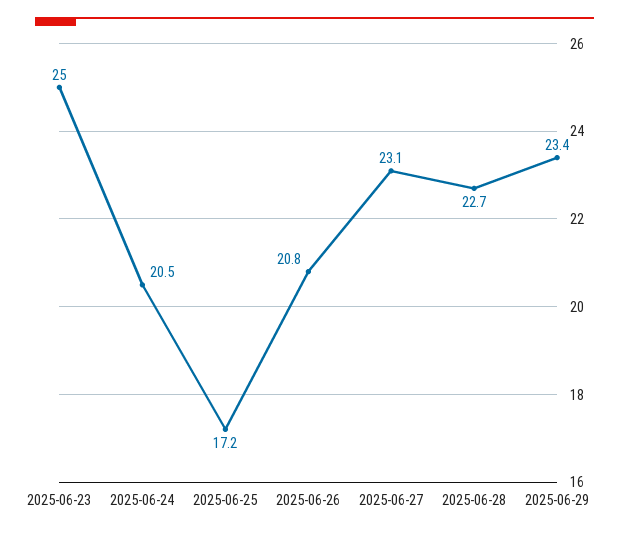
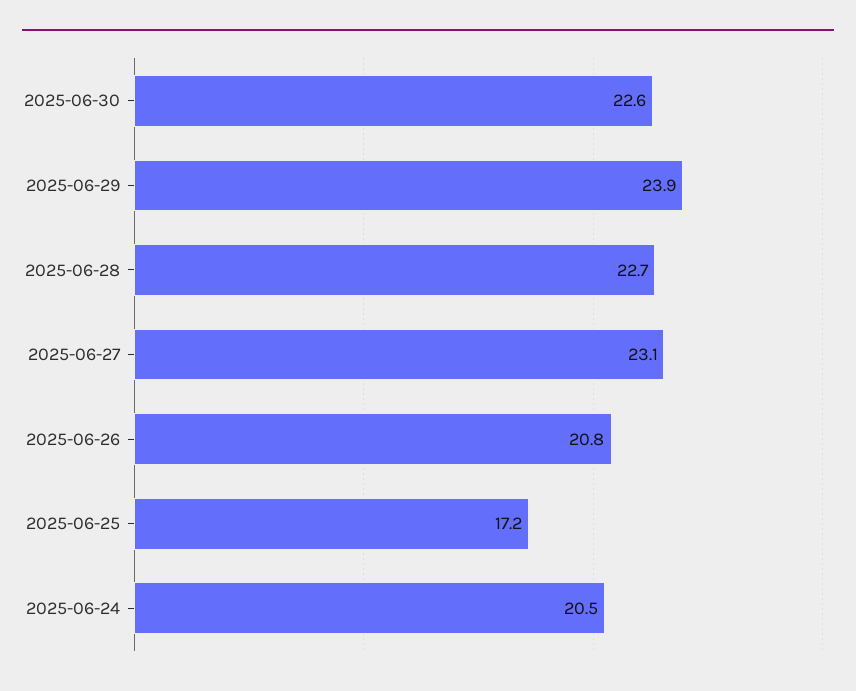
2025-06-23: 25 -> none
2025-06-29: 23.4 -> 23.9
2025-06-30: none -> 22.6

